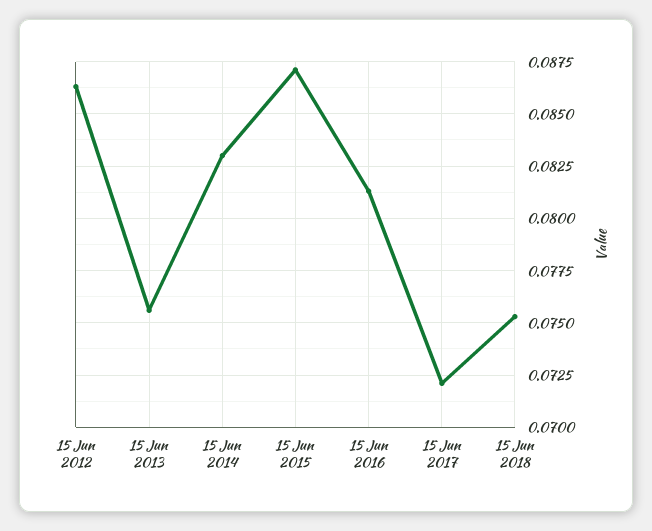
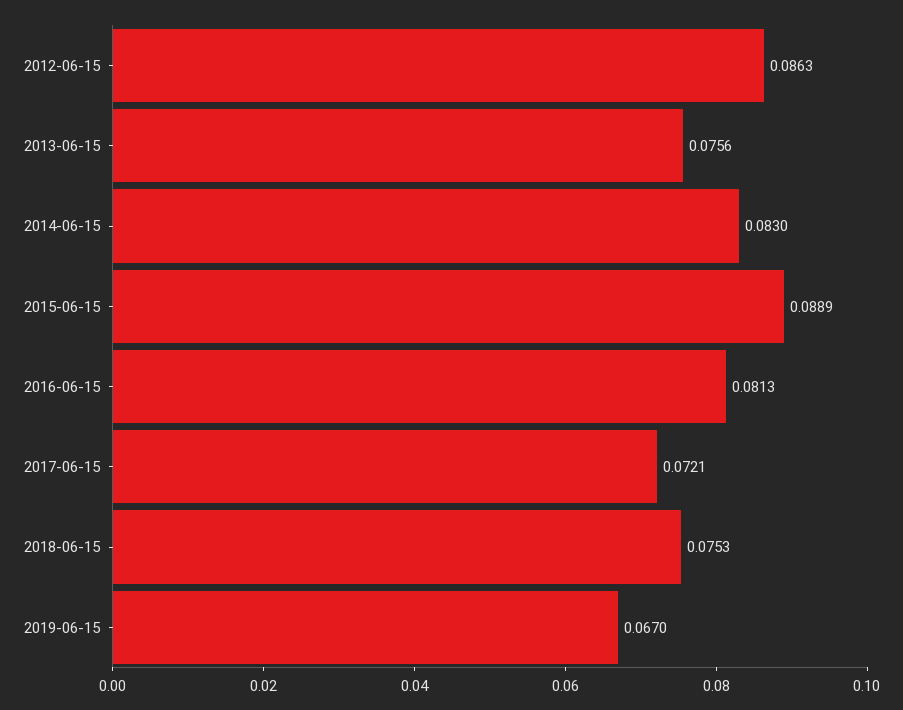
15 Jun 2015: 0.087 -> 0.0889
2019-06-15: none -> 0.067

